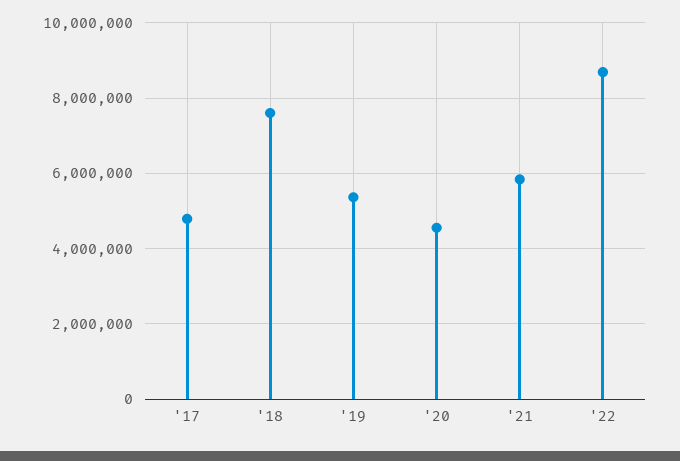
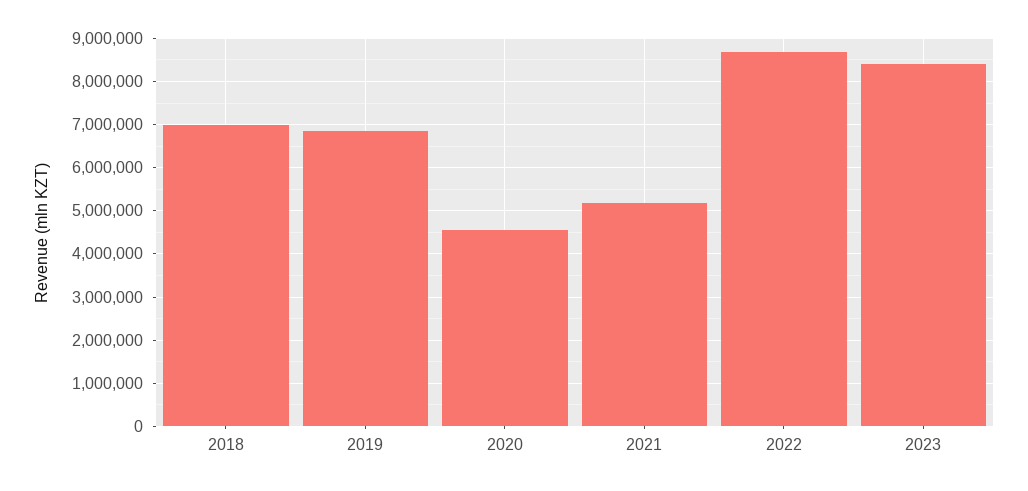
'17: 4800000 -> none
'18: 7600000 -> 7000000
'19: 5400000 -> 6800000
'21: 5800000 -> 5200000
2023: none -> 8400000

